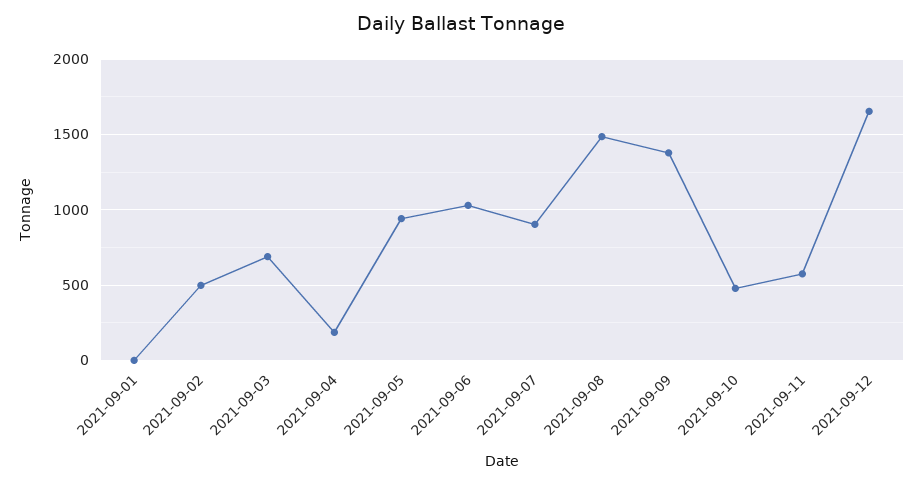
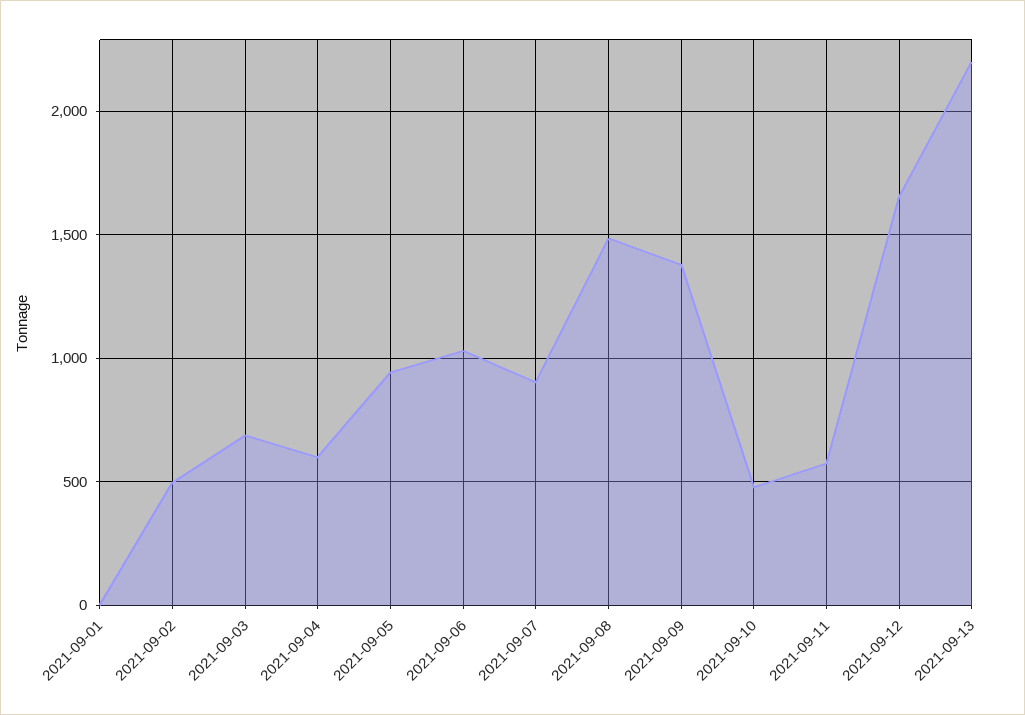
2021-09-04: 200 -> 600
2021-09-13: none -> 2200

